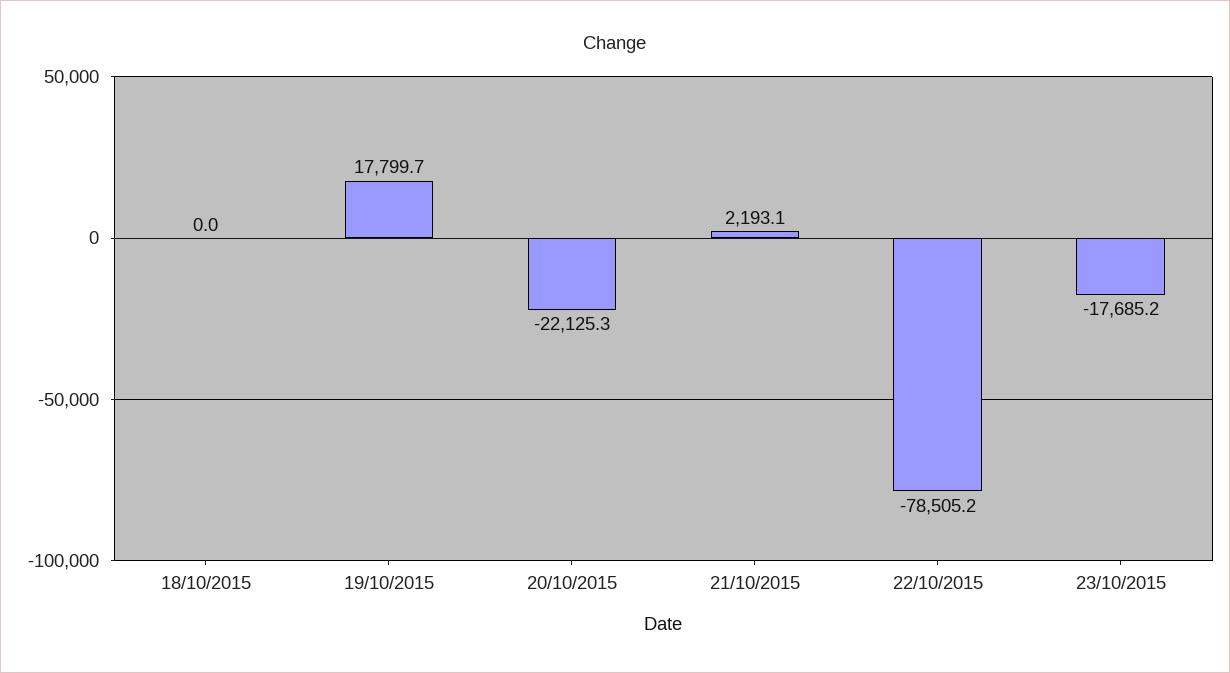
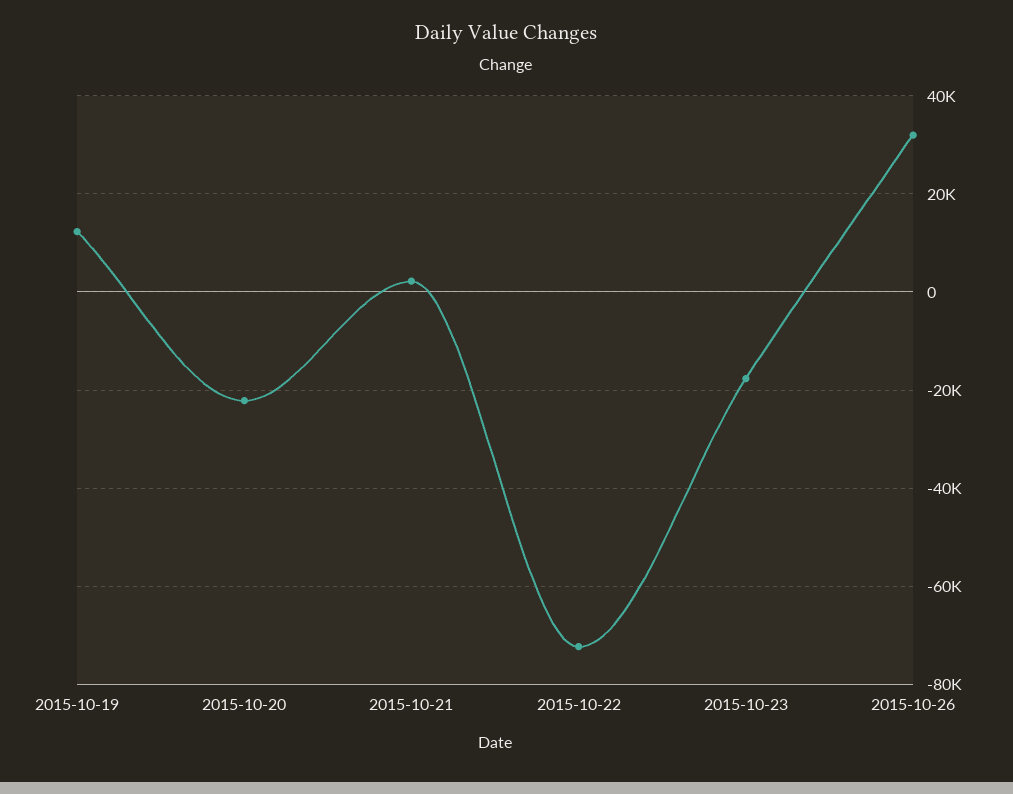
18/10/2015: 0 -> none
19/10/2015: 17799.7 -> 12000
22/10/2015: -78505.2 -> -72000
2015-10-26: none -> 32000

